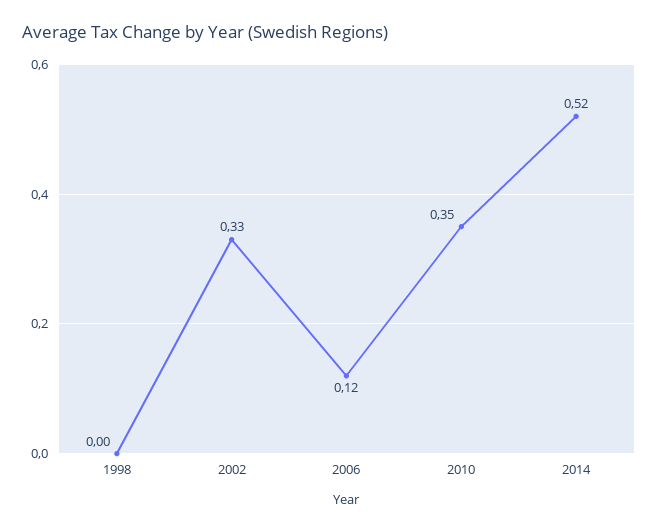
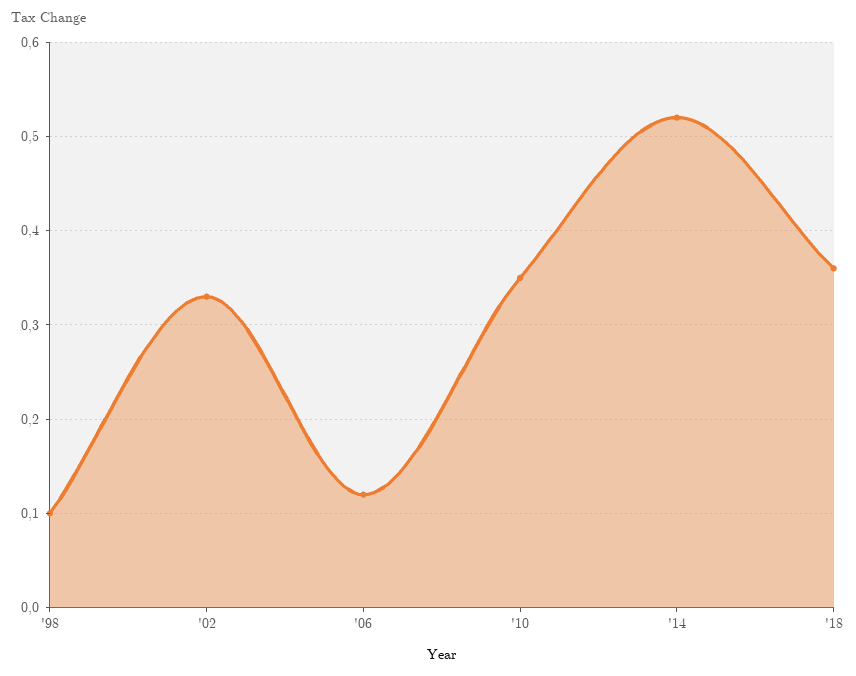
1998: 0 -> 0.1
'18: none -> 0.36

